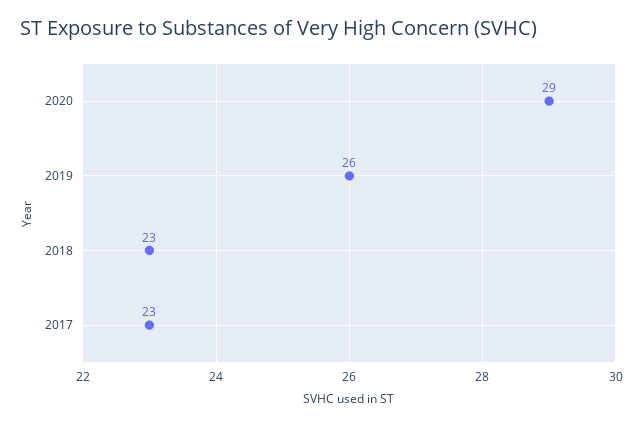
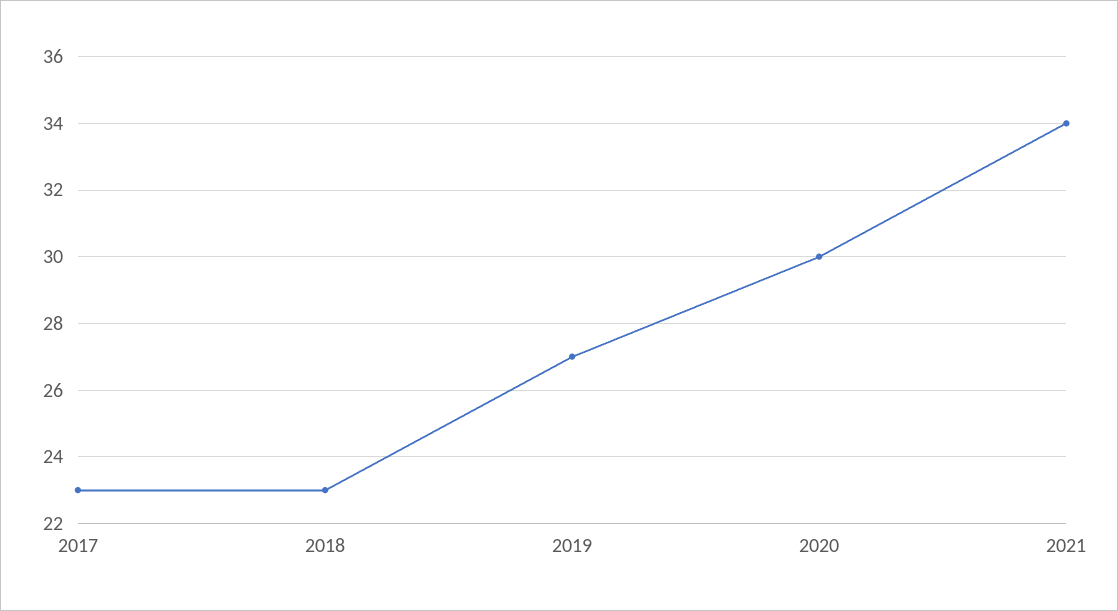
2020: 29 -> 30
2019: 26 -> 27
2021: none -> 34

